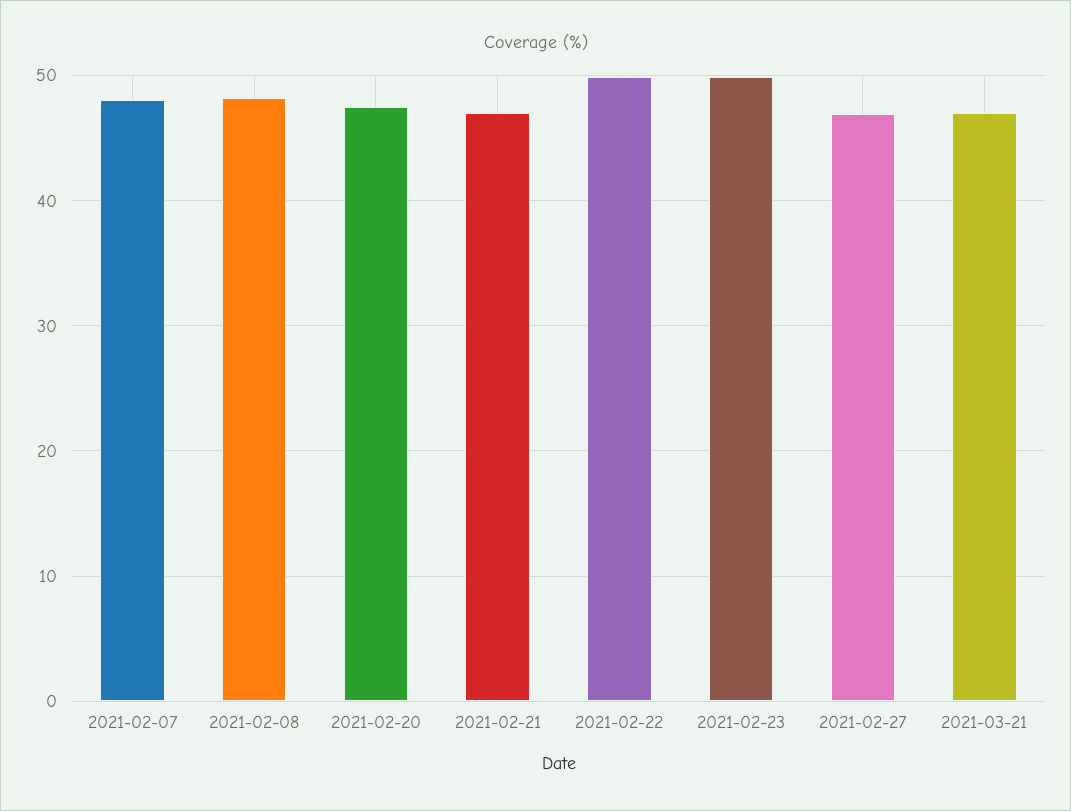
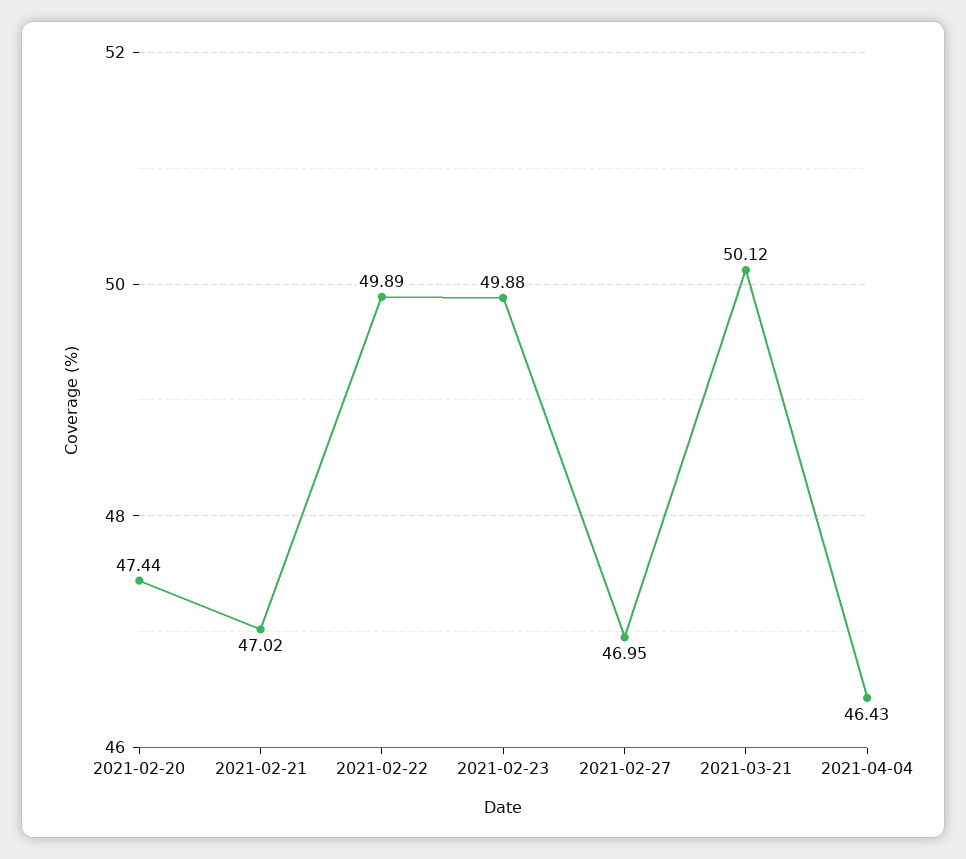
2021-02-07: 48 -> none
2021-02-08: 48 -> none
2021-03-21: 47 -> 50.12
2021-04-04: none -> 46.43

